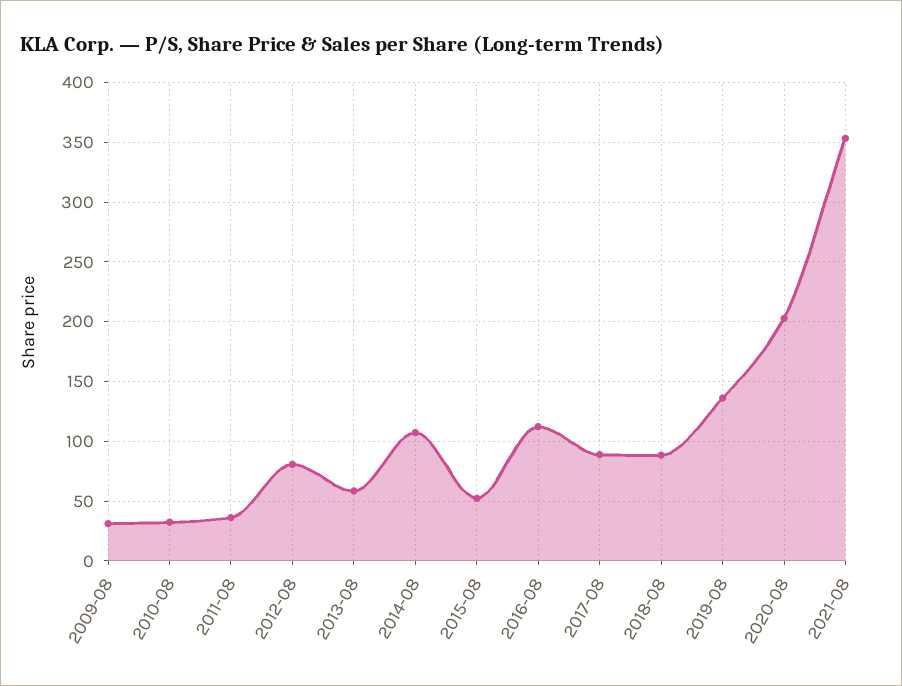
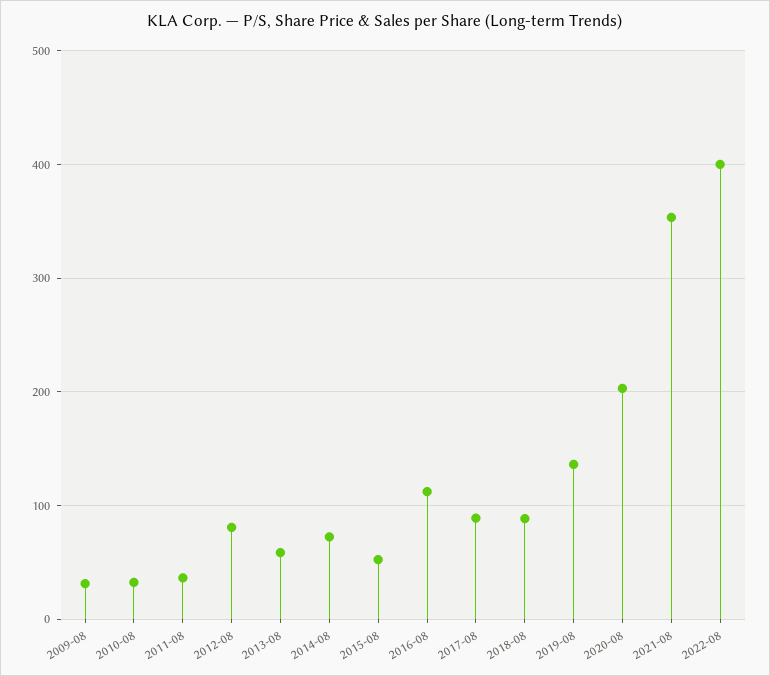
2014-08: 110 -> 70
2022-08: none -> 400

